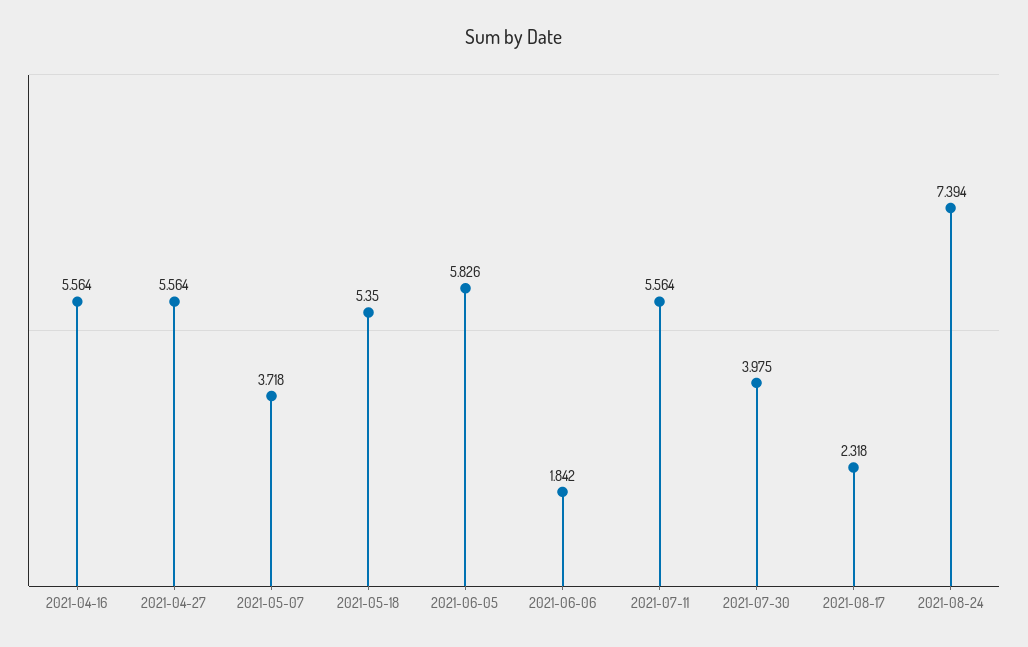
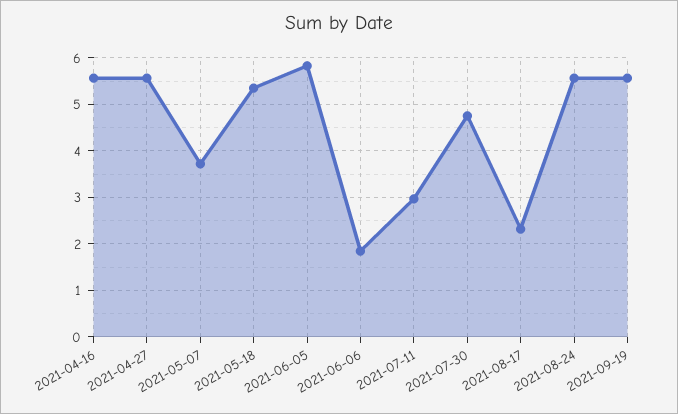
2021-07-11: 5.564 -> 3
2021-07-30: 3.975 -> 4.8
2021-08-24: 7.394 -> 5.6
2021-09-19: none -> 5.6

